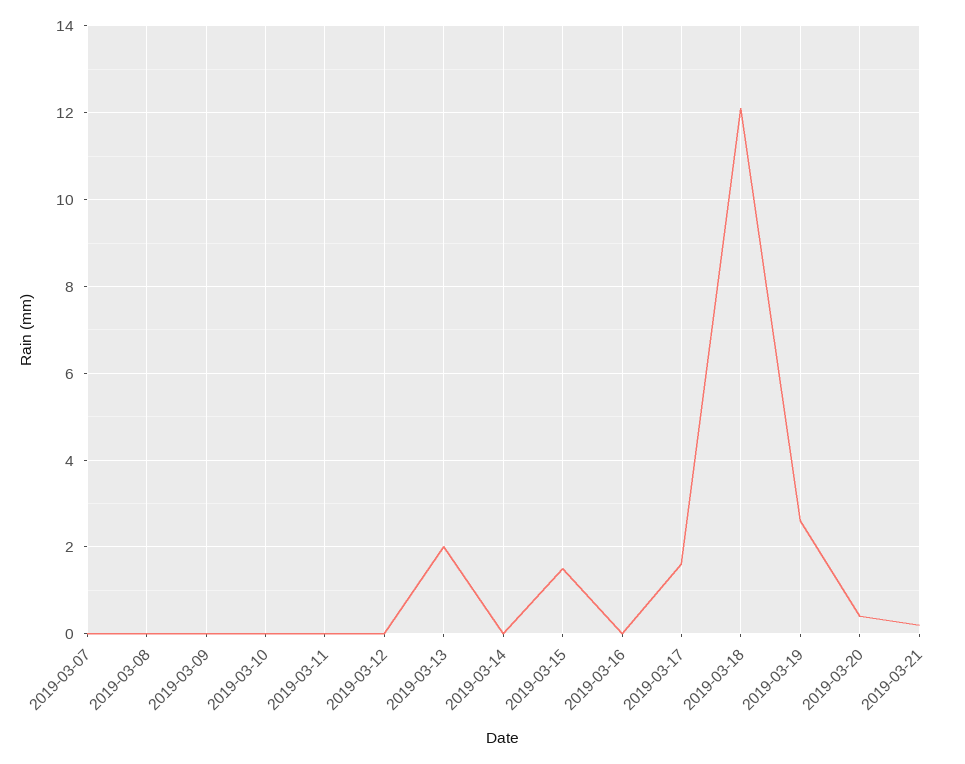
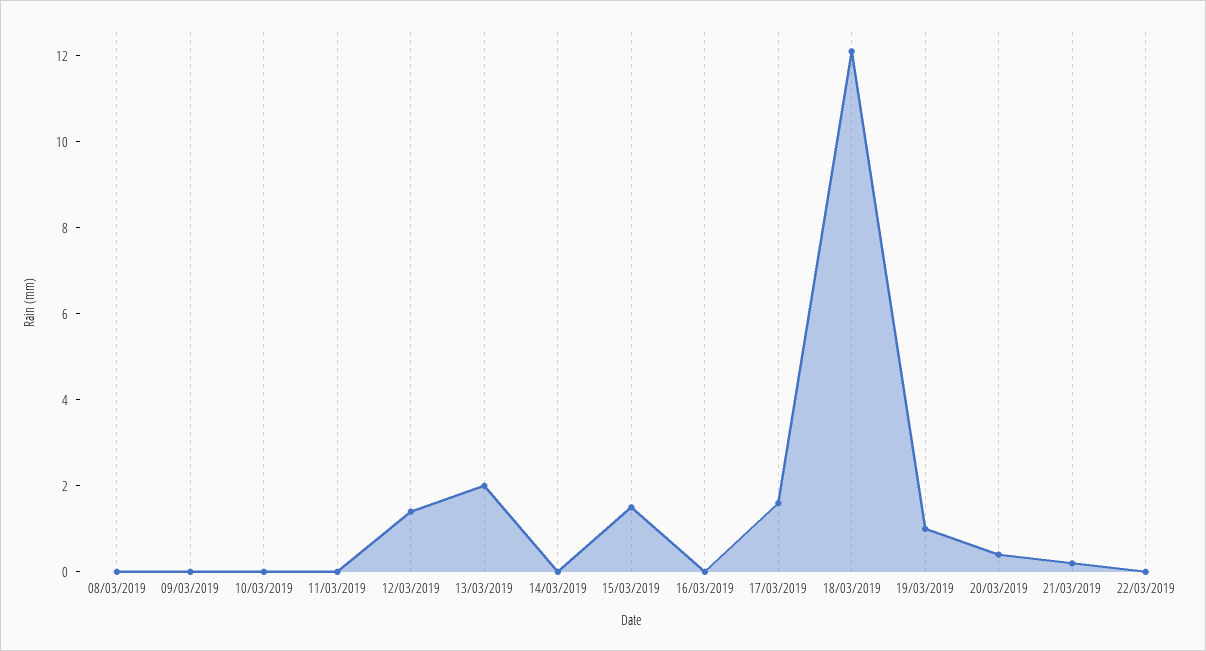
2019-03-07: 0 -> none
2019-03-12: 0 -> 1.5
2019-03-19: 2.5 -> 1
22/03/2019: none -> 0

